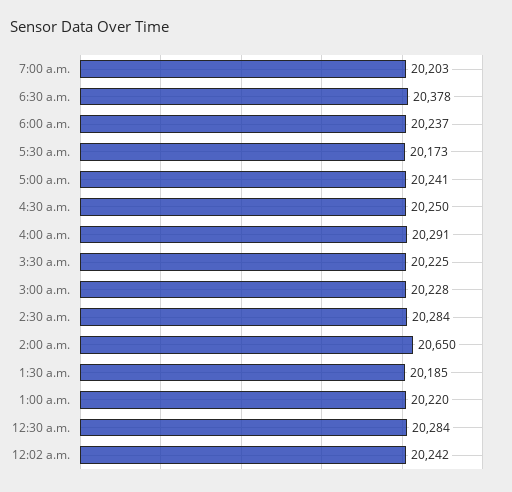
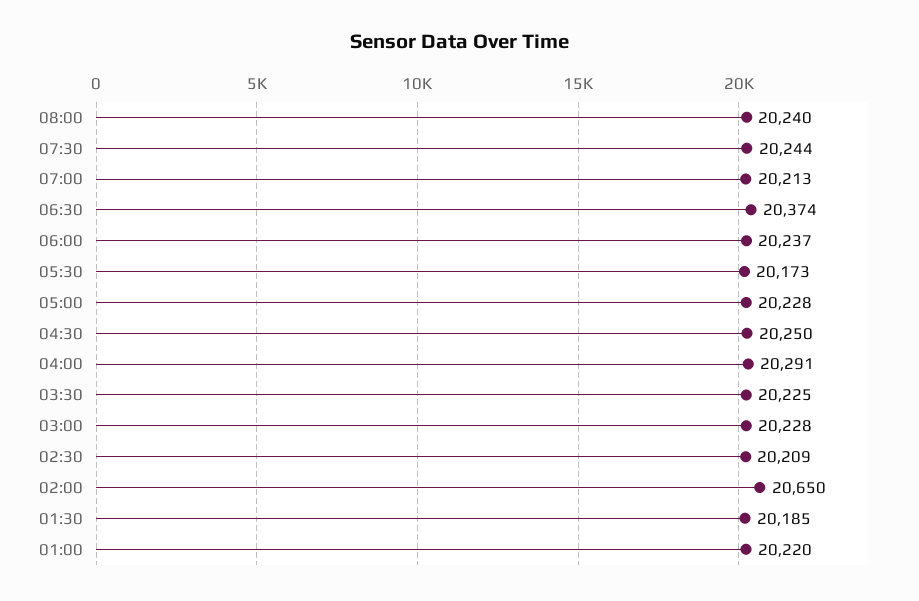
7:00 a.m.: 20203 -> 20213
6:30 a.m.: 20378 -> 20374
5:00 a.m.: 20241 -> 20228
2:30 a.m.: 20284 -> 20209
12:30 a.m.: 20284 -> none
12:02 a.m.: 20242 -> none
08:00: none -> 20240
07:30: none -> 20244

